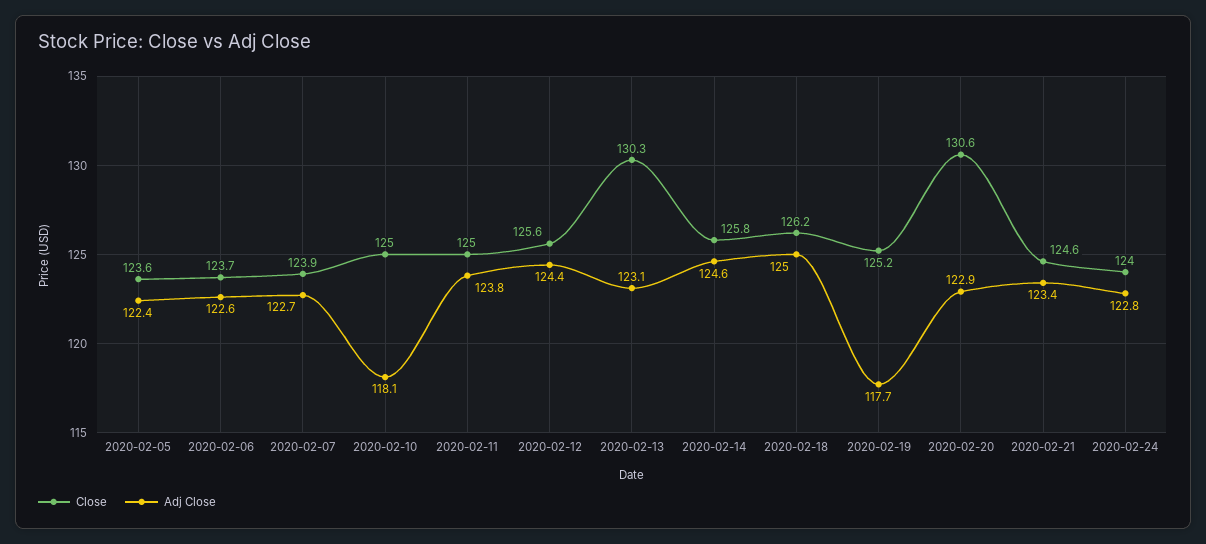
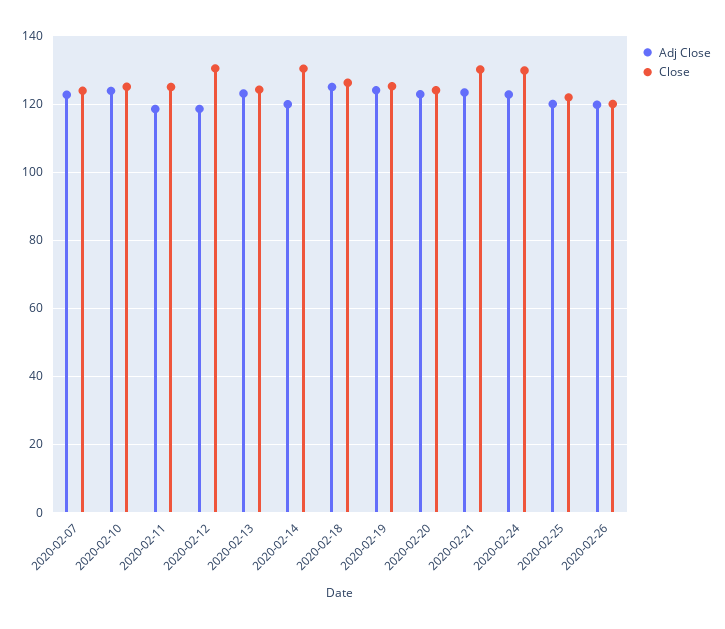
Close, 2020-02-05: 123.6 -> none
Adj Close, 2020-02-05: 122.4 -> none
Close, 2020-02-06: 123.7 -> none
Adj Close, 2020-02-06: 122.6 -> none
Adj Close, 2020-02-10: 118.1 -> 124
Adj Close, 2020-02-11: 123.8 -> 118
Close, 2020-02-12: 125.6 -> 130
Adj Close, 2020-02-12: 124.4 -> 118
Close, 2020-02-13: 130.3 -> 124
Close, 2020-02-14: 125.8 -> 130
Adj Close, 2020-02-14: 124.6 -> 120
Adj Close, 2020-02-19: 117.7 -> 124
Close, 2020-02-20: 130.6 -> 124
Close, 2020-02-21: 124.6 -> 130
Close, 2020-02-24: 124 -> 130
Adj Close, 2020-02-25: none -> 120
Close, 2020-02-25: none -> 122
Adj Close, 2020-02-26: none -> 120
Close, 2020-02-26: none -> 120

